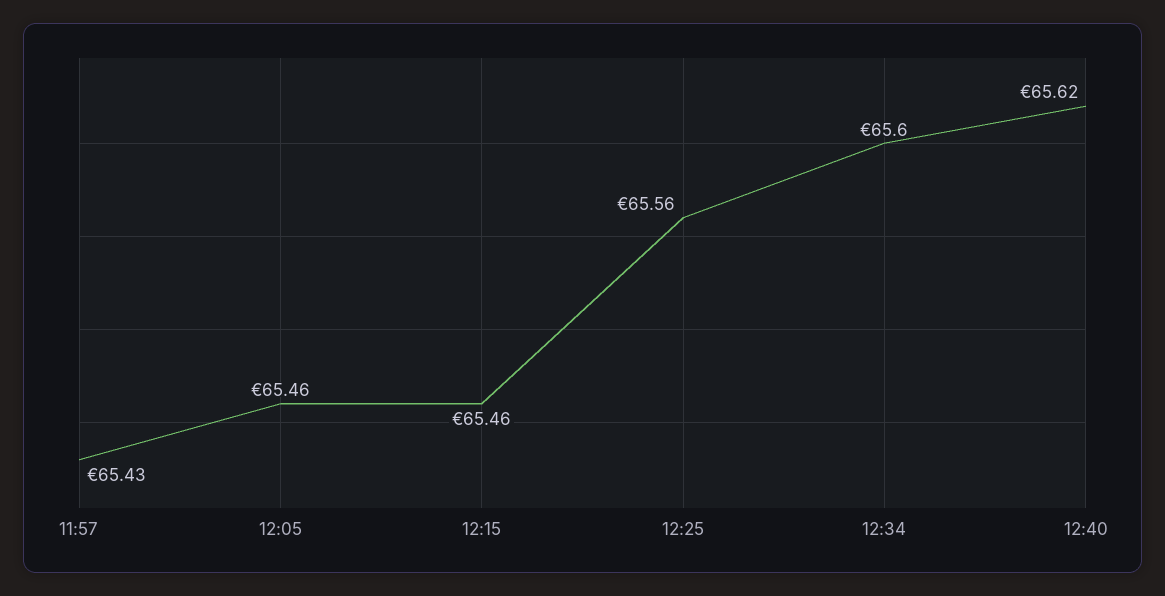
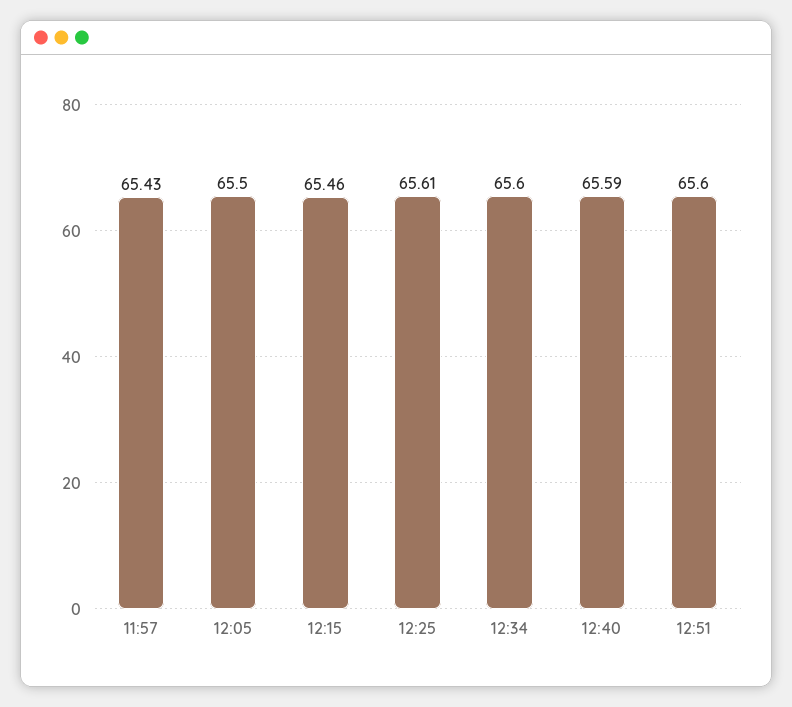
12:05: 65.46 -> 65.5
12:25: 65.56 -> 65.61
12:40: 65.62 -> 65.59
12:51: none -> 65.6

